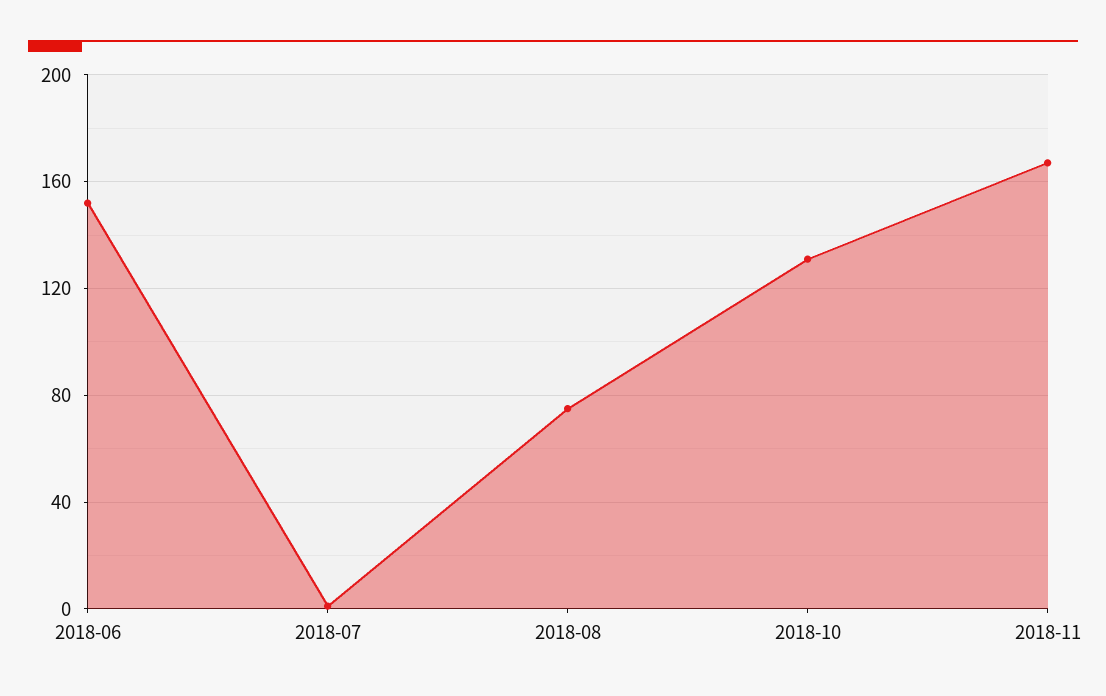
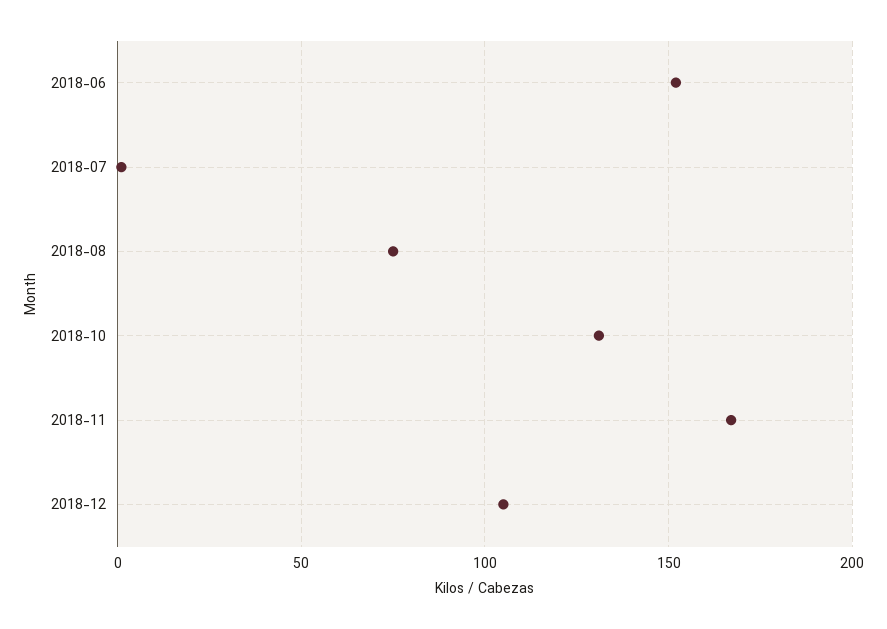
2018-12: none -> 105

